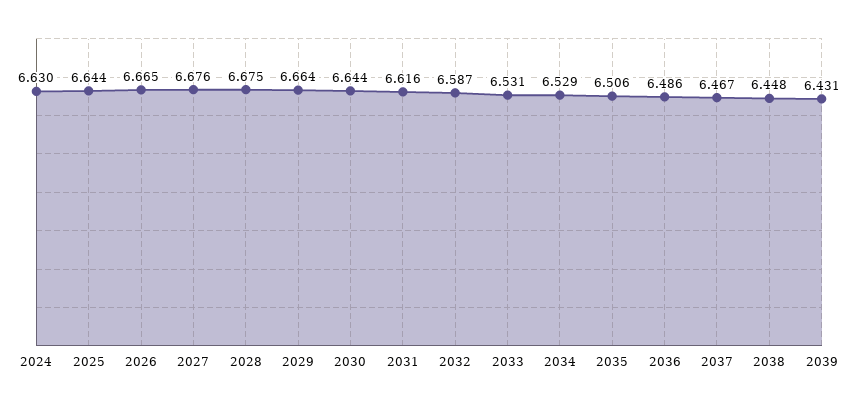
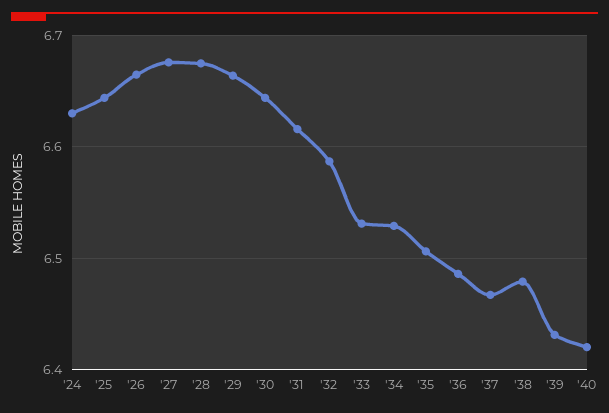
2038: 6.448 -> 6.48
'40: none -> 6.42

